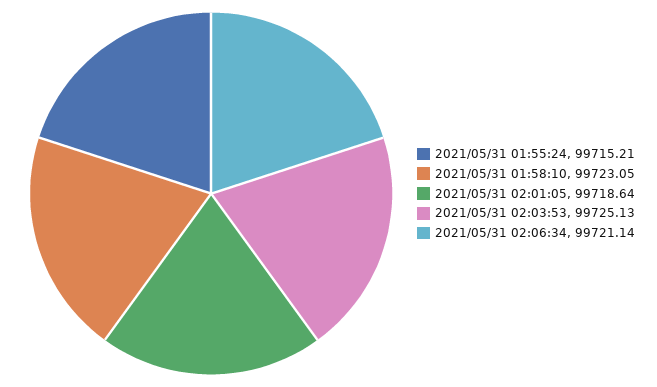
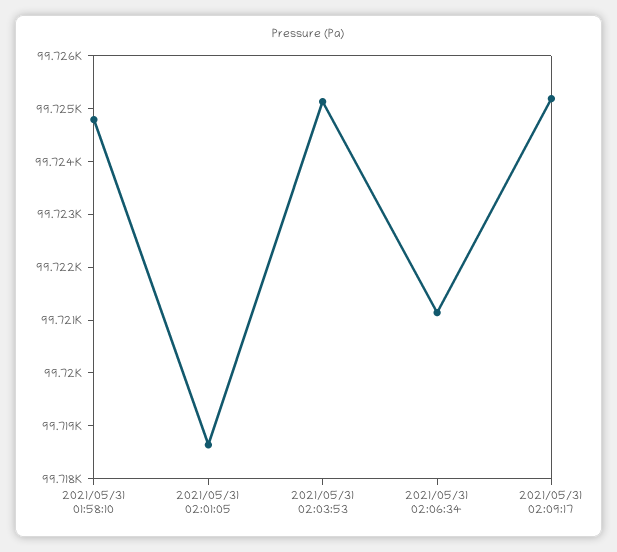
2021/05/31 01:55:24: 99715.21 -> none
2021/05/31 01:58:10: 99723.05 -> 99724.8
2021/05/31 02:09:17: none -> 99725.2

